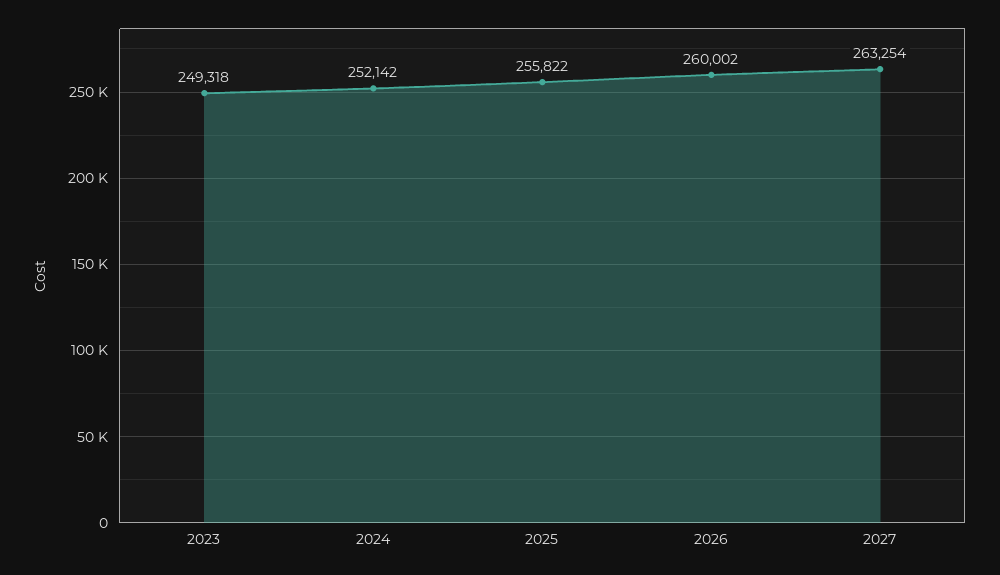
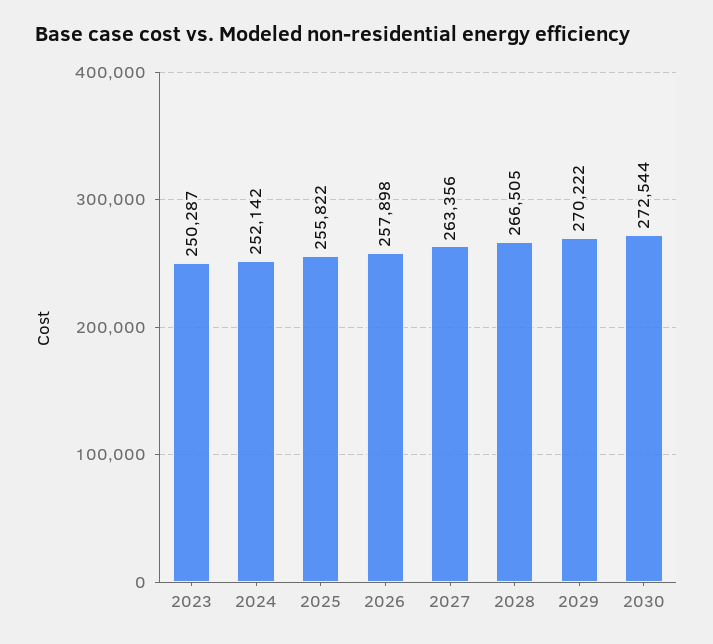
2023: 249318 -> 250287
2026: 260002 -> 257898
2027: 263254 -> 263356
2028: none -> 266505
2029: none -> 270222
2030: none -> 272544

